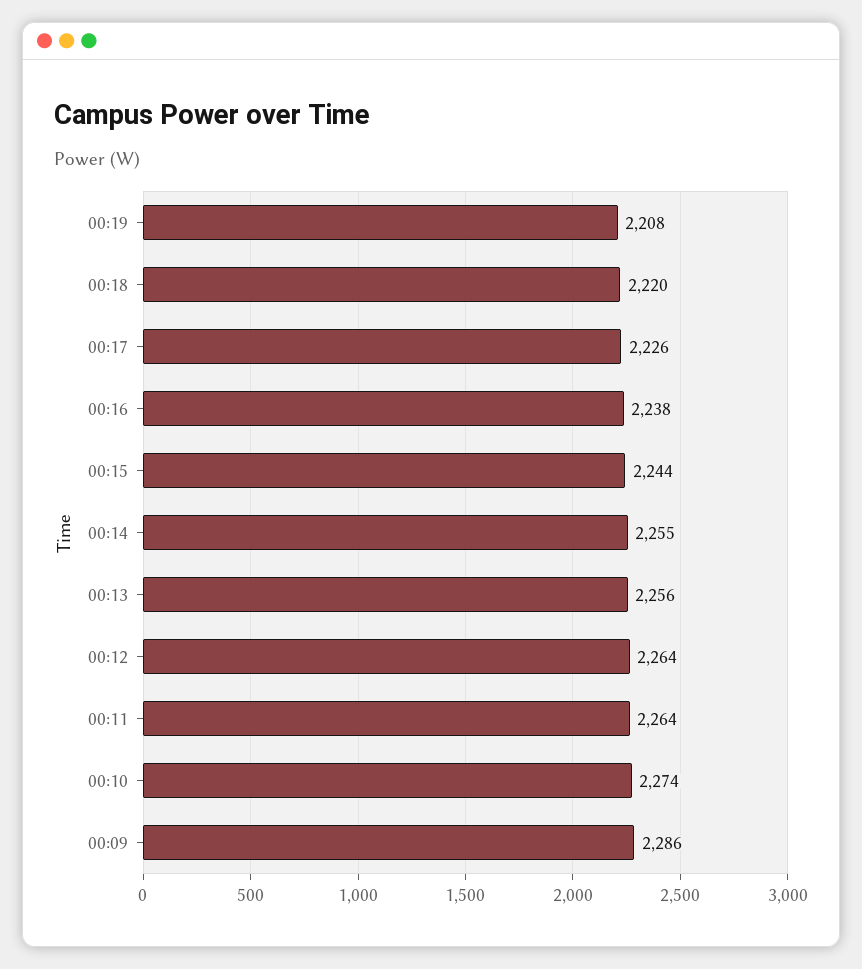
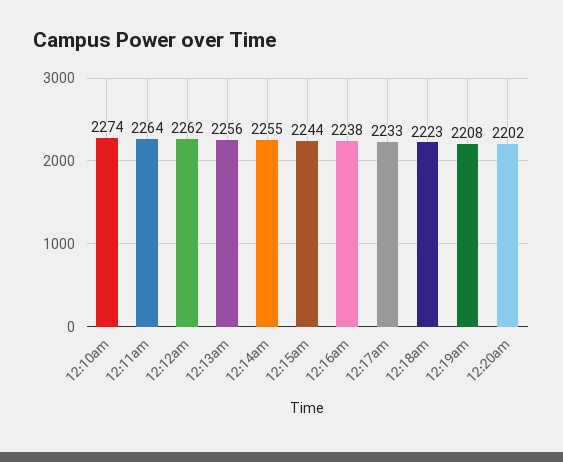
00:18: 2220 -> 2223
00:17: 2226 -> 2233
00:12: 2264 -> 2262
00:09: 2286 -> none
12:20am: none -> 2202

